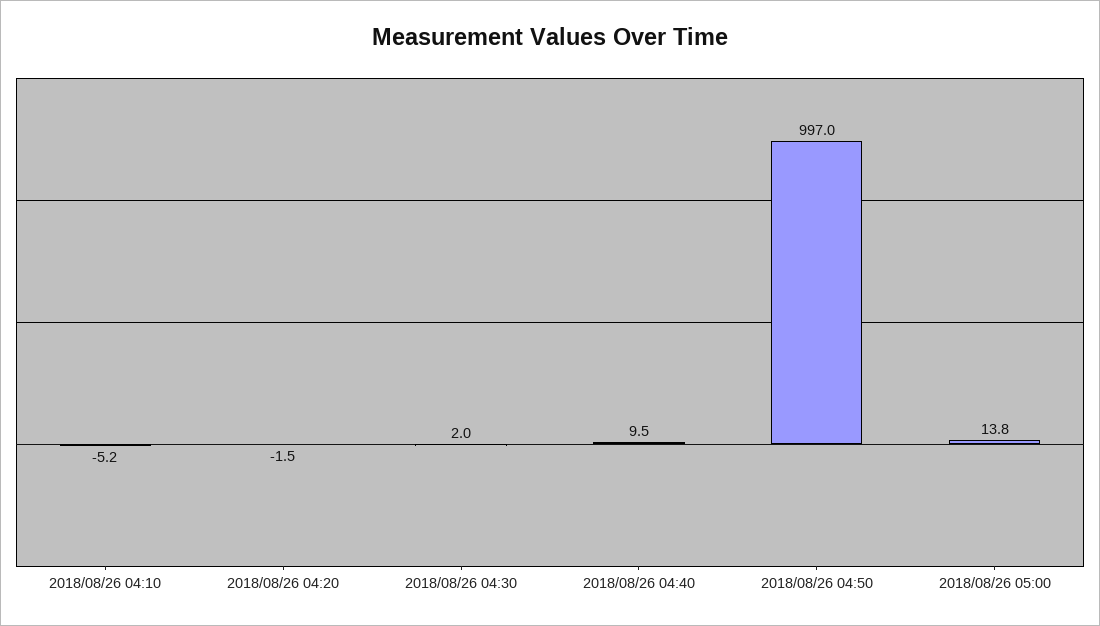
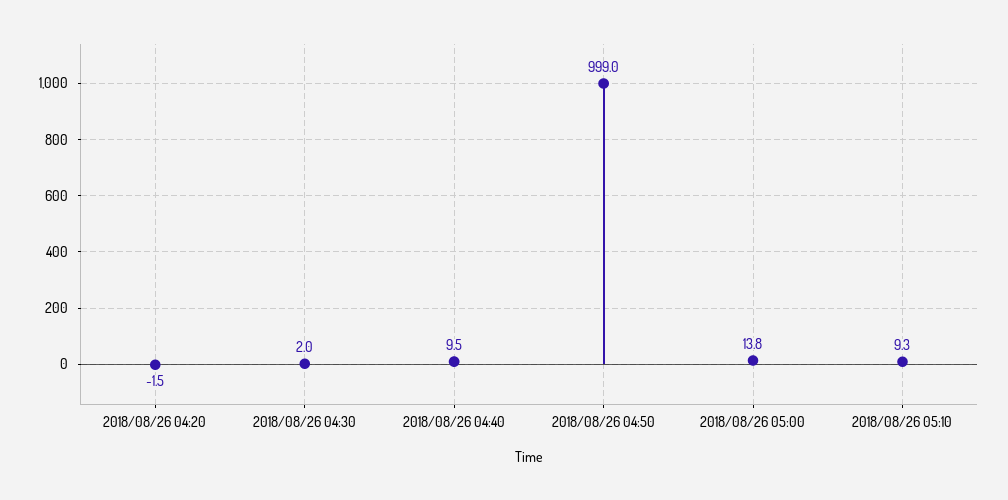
2018/08/26 04:10: -5.2 -> none
2018/08/26 04:50: 997 -> 999
2018/08/26 05:10: none -> 9.3

